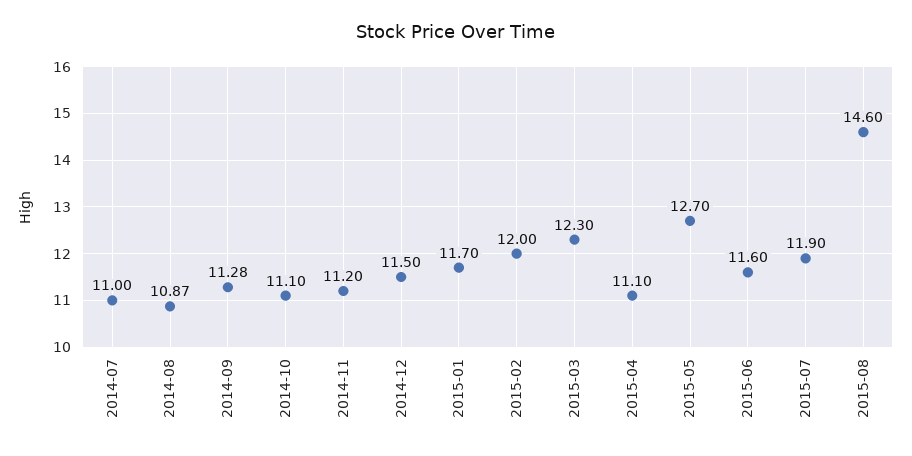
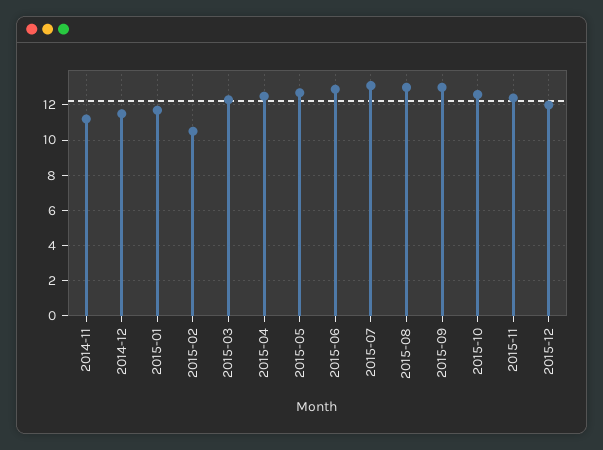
2014-07: 11 -> none
2014-08: 10.87 -> none
2014-09: 11.28 -> none
2014-10: 11.1 -> none
2015-02: 12 -> 10.5
2015-04: 11.1 -> 12.5
2015-06: 11.6 -> 13
2015-07: 11.9 -> 13
2015-08: 14.6 -> 13
2015-09: none -> 13
2015-10: none -> 12.5
2015-11: none -> 12.5
2015-12: none -> 12

